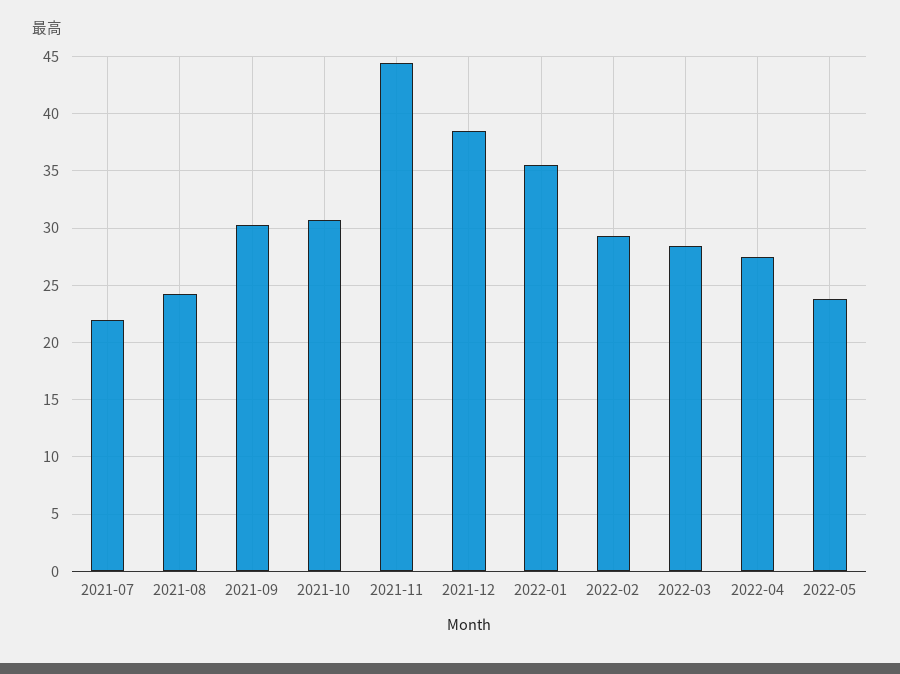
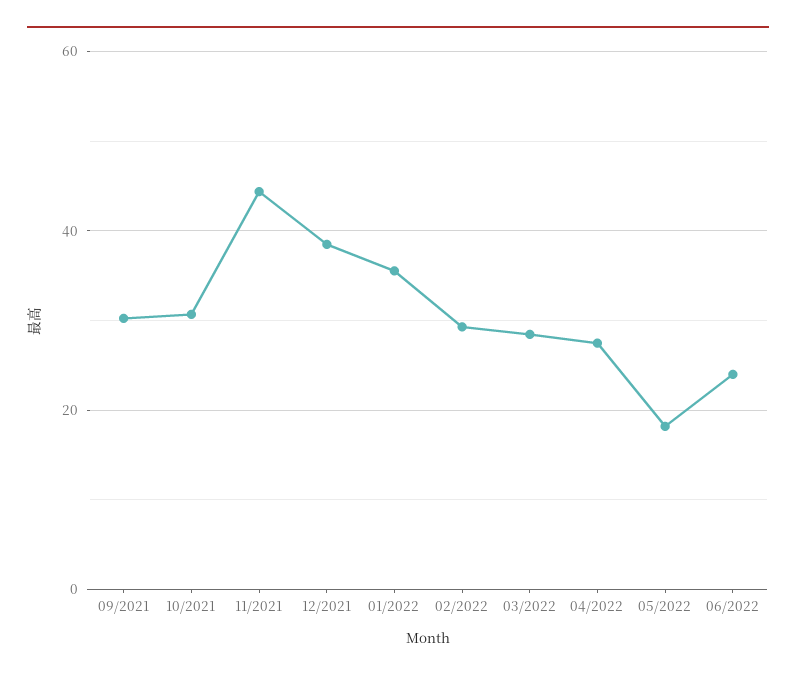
2021-07: 22 -> none
2021-08: 24 -> none
2022-05: 24 -> 18
06/2022: none -> 24

